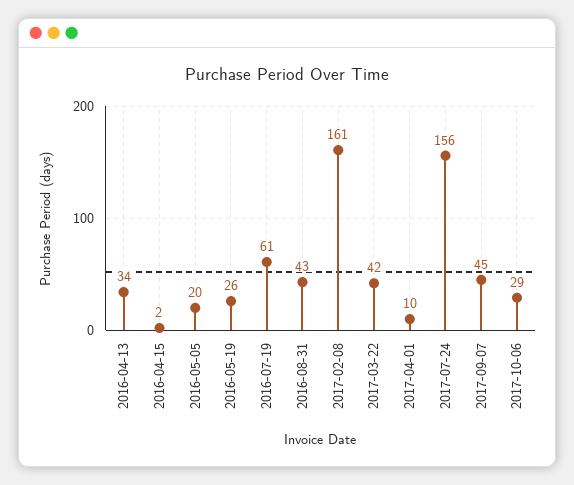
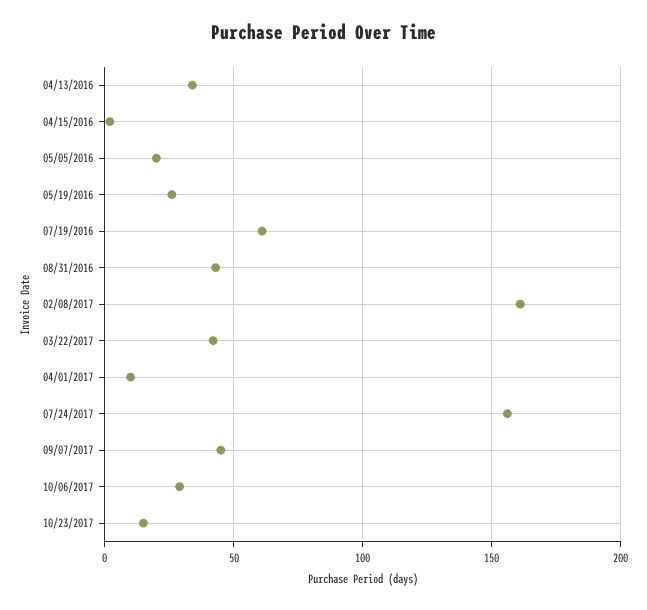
10/23/2017: none -> 15

